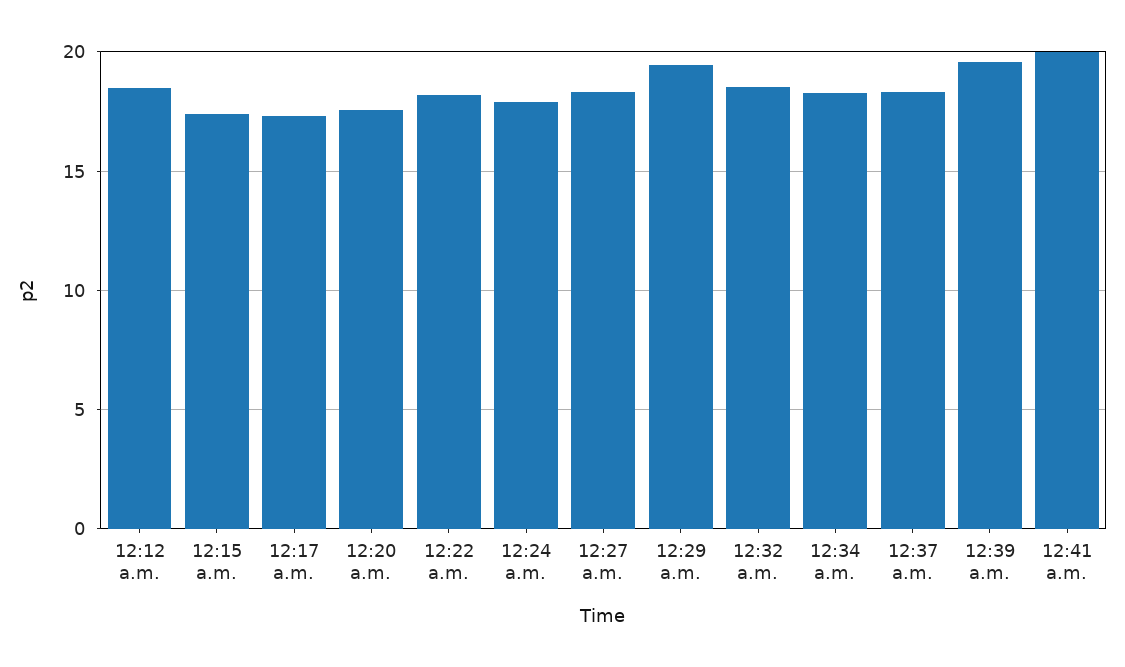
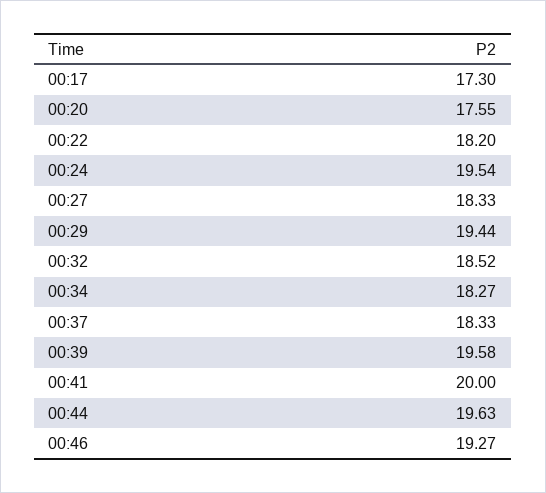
12:12 a.m.: 18.5 -> none
12:15 a.m.: 17.5 -> none
12:24 a.m.: 18 -> 19.54
00:44: none -> 19.63
00:46: none -> 19.27

